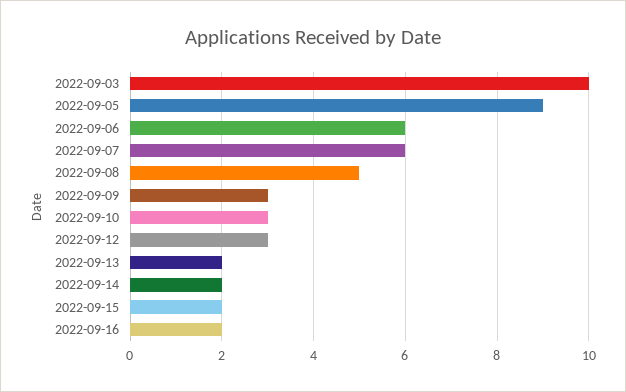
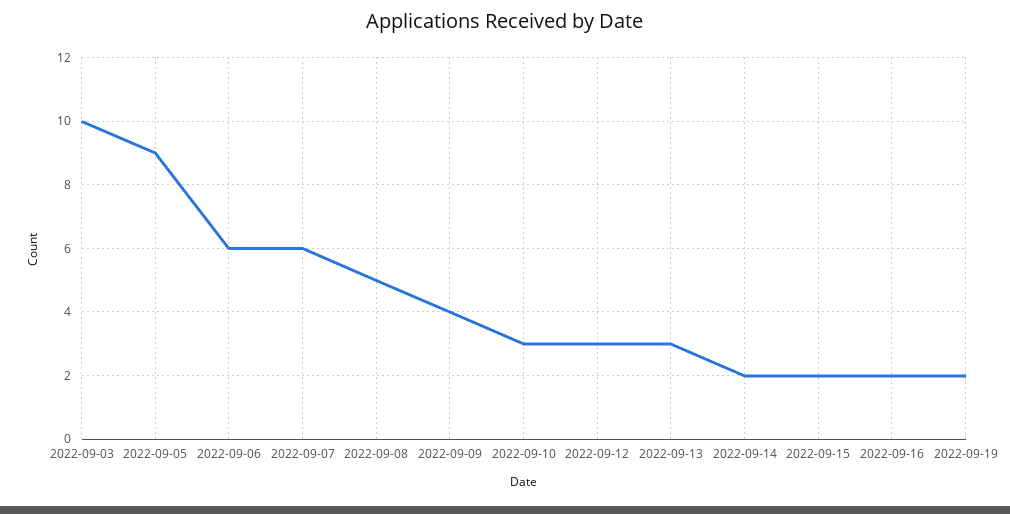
2022-09-09: 3 -> 4
2022-09-13: 2 -> 3
2022-09-19: none -> 2

